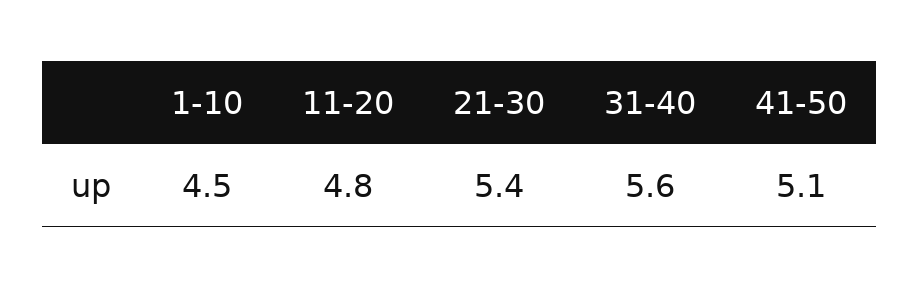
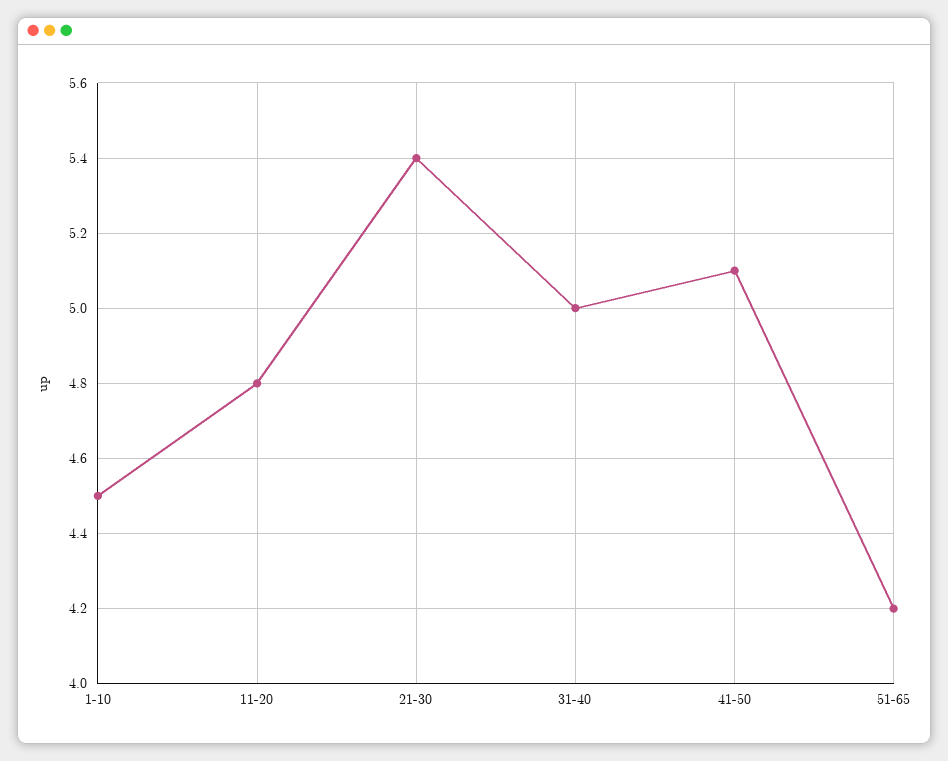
31-40: 5.6 -> 5
51-65: none -> 4.2

